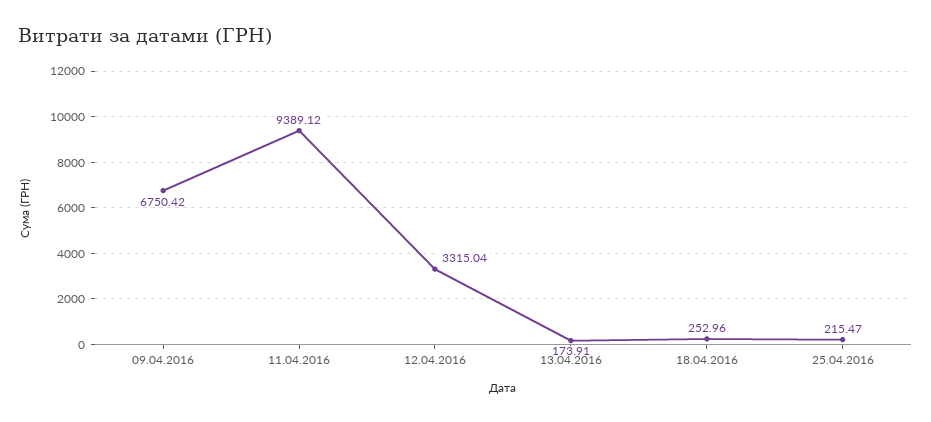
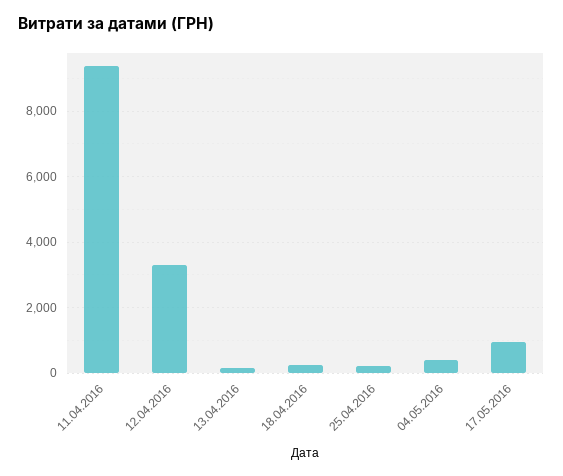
09.04.2016: 6750.42 -> none
04.05.2016: none -> 400
17.05.2016: none -> 1000

